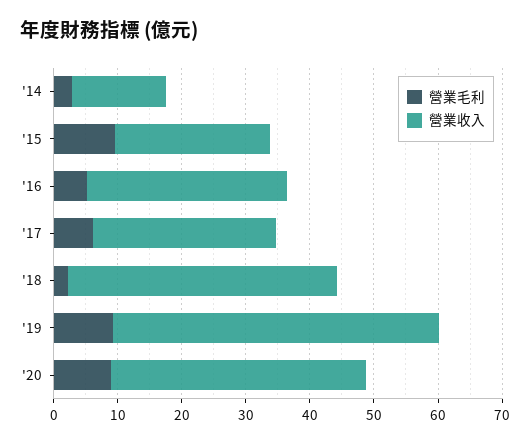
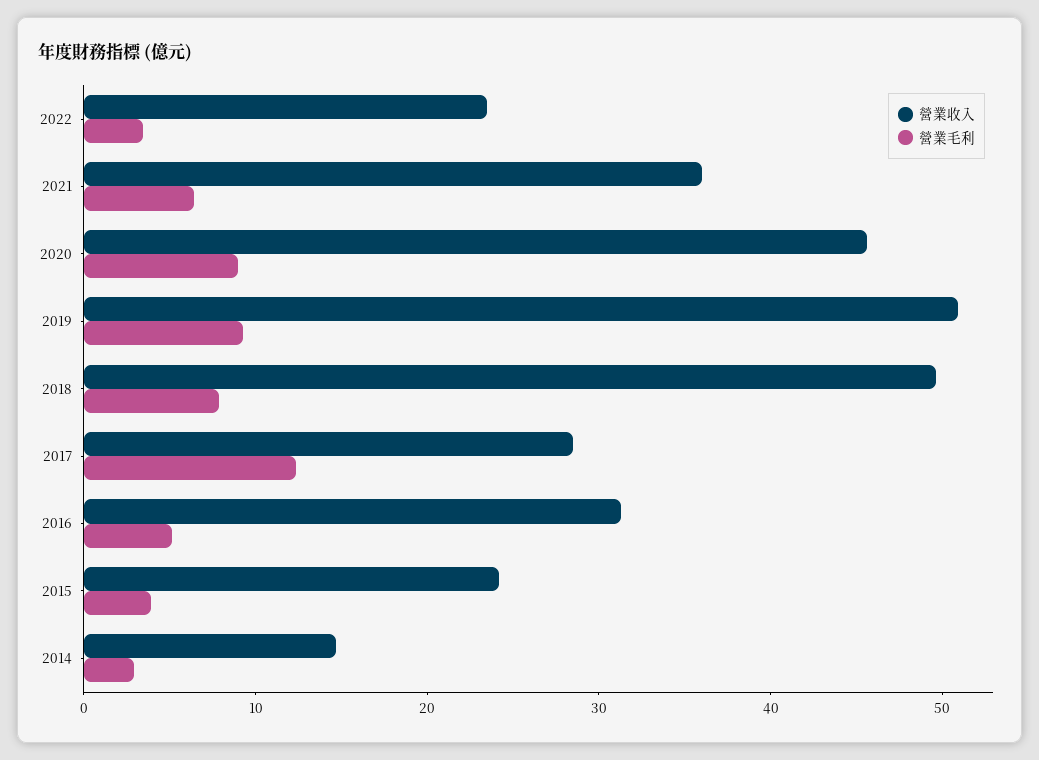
營業毛利, '15: 10 -> 4
營業毛利, '17: 6 -> 12
營業毛利, '18: 2 -> 8
營業收入, '18: 42 -> 50
營業收入, '20: 40 -> 46
營業收入, 2022: none -> 24
營業毛利, 2022: none -> 4
營業收入, 2021: none -> 36
營業毛利, 2021: none -> 6

